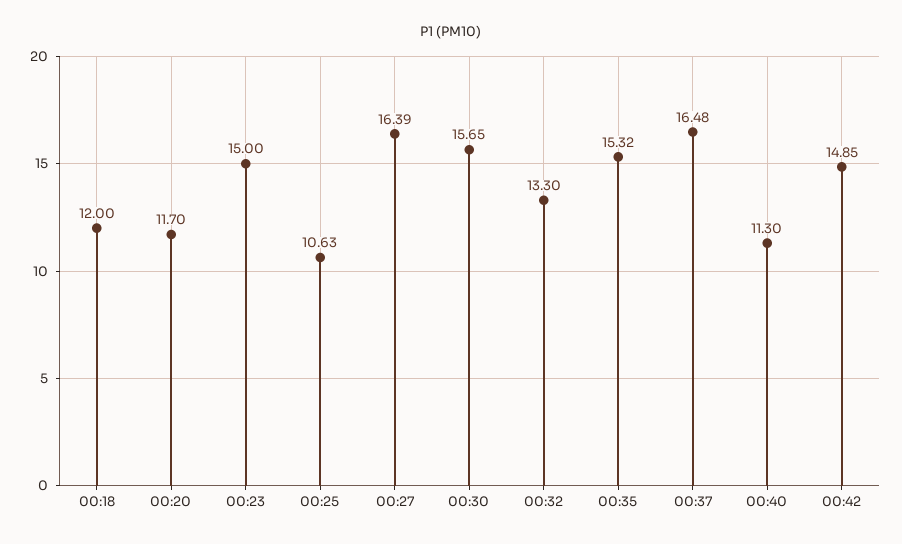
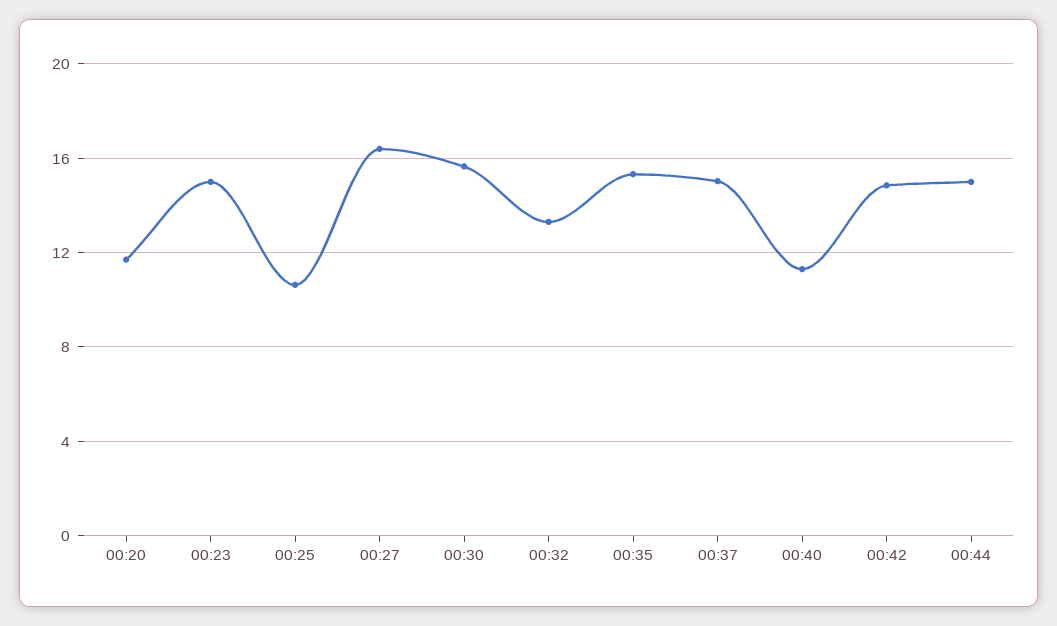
00:18: 12 -> none
00:37: 16.48 -> 15
00:44: none -> 15

